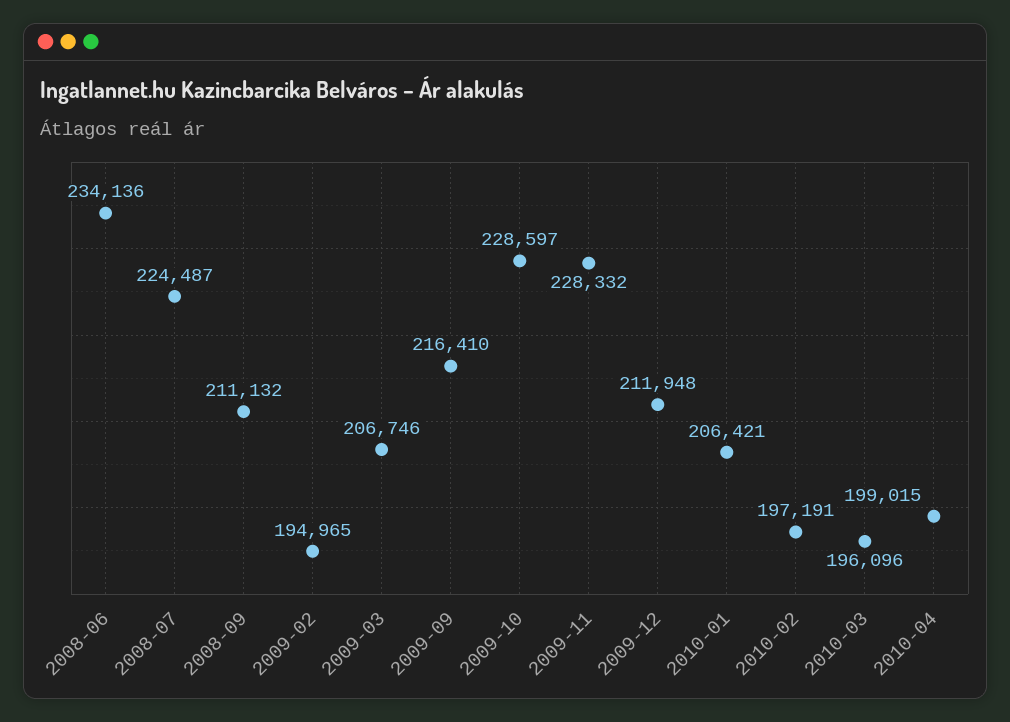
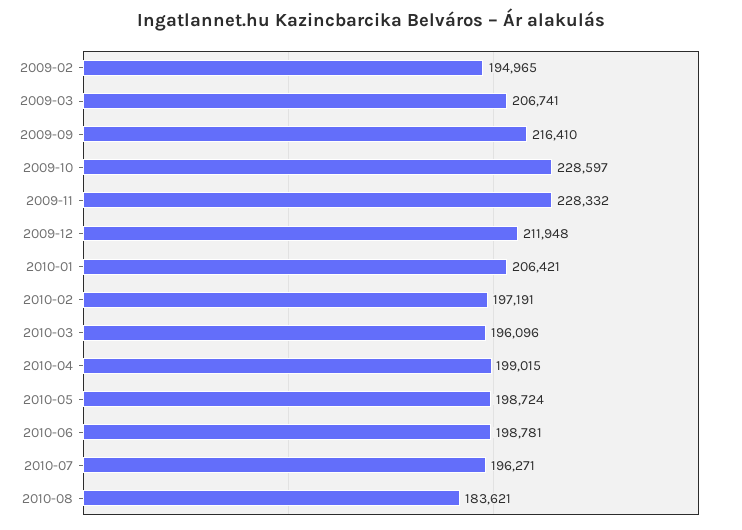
2008-06: 234136 -> none
2008-07: 224487 -> none
2008-09: 211132 -> none
2009-03: 206746 -> 206741
2010-05: none -> 198724
2010-06: none -> 198781
2010-07: none -> 196271
2010-08: none -> 183621

